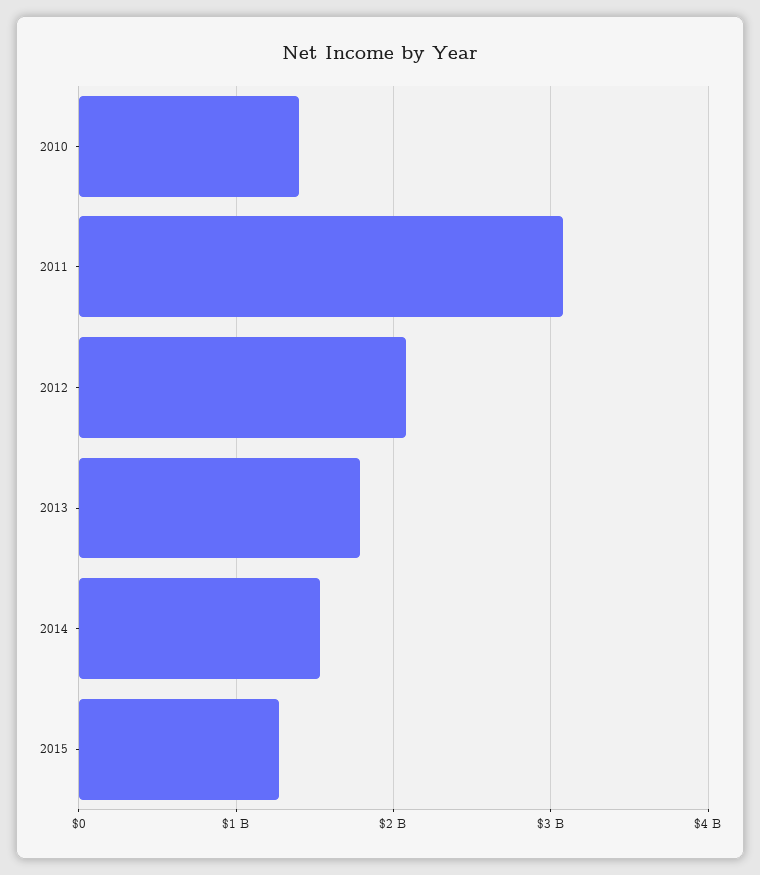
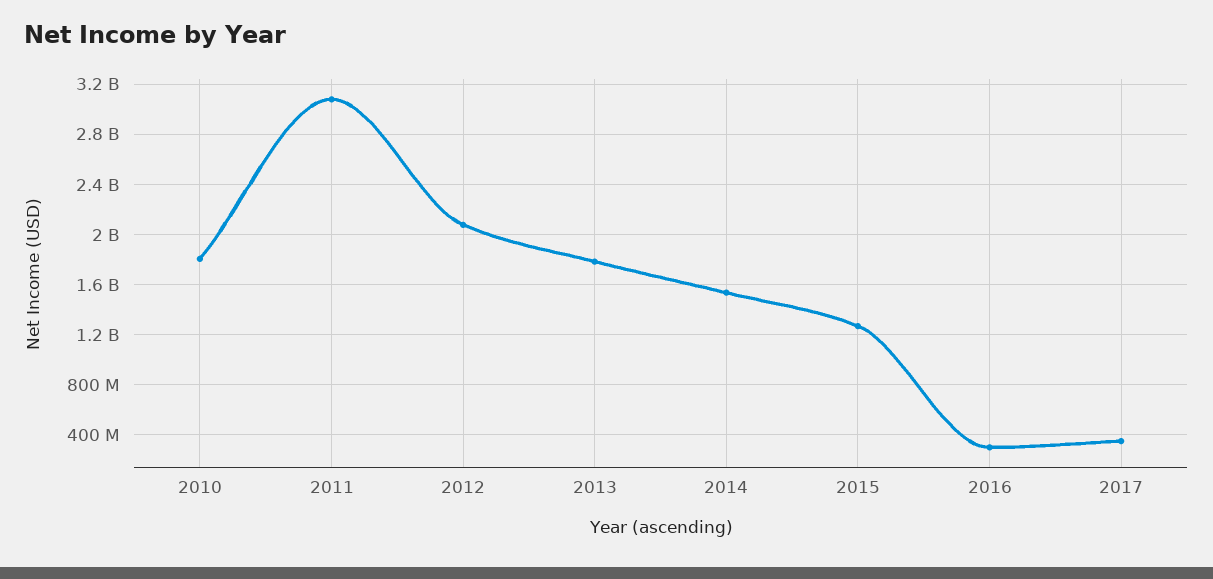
2010: 1400000000 -> 1800000000
2016: none -> 300000000
2017: none -> 350000000

